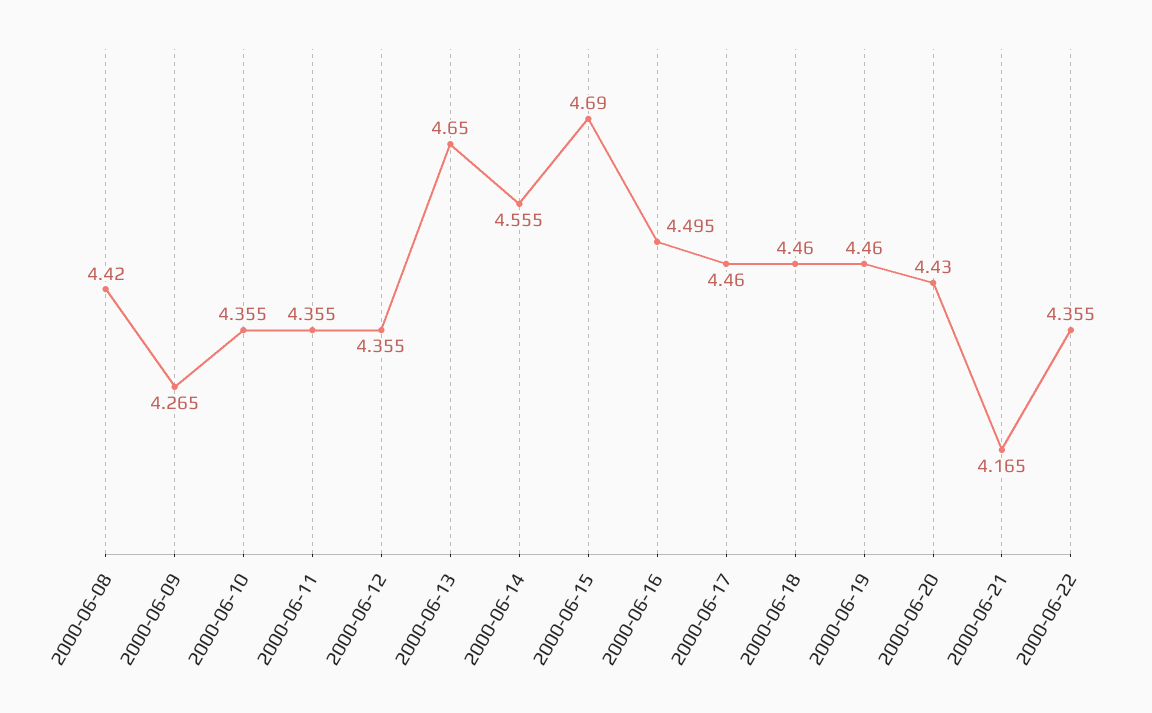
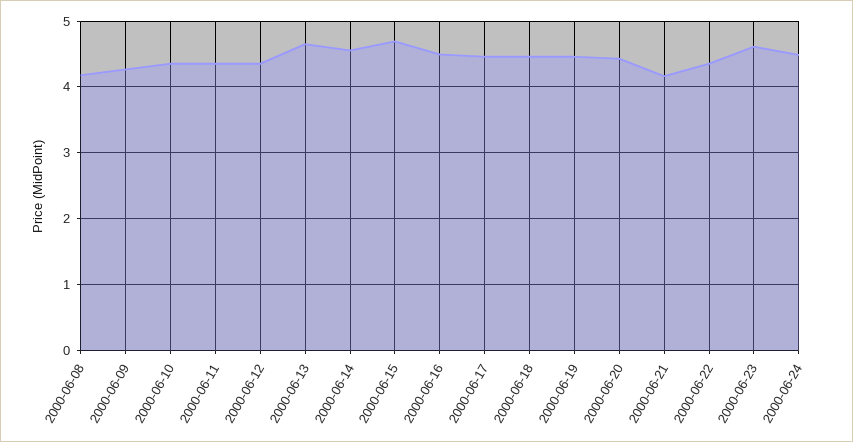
2000-06-08: 4.42 -> 4.2
2000-06-23: none -> 4.6
2000-06-24: none -> 4.5

